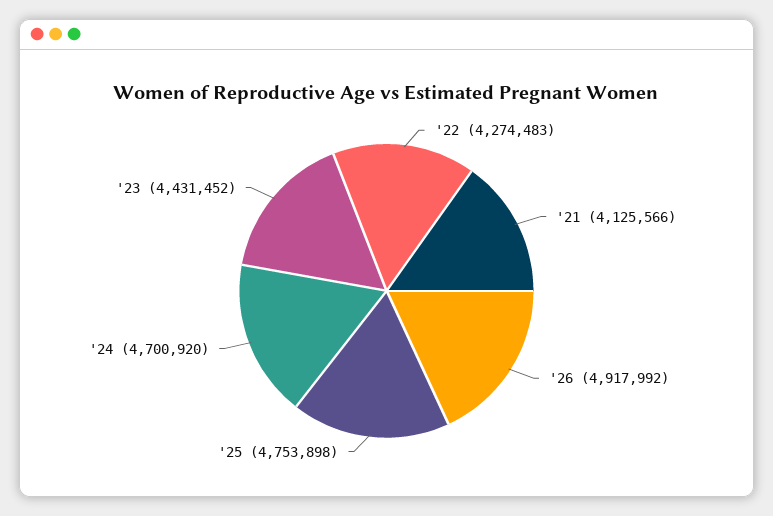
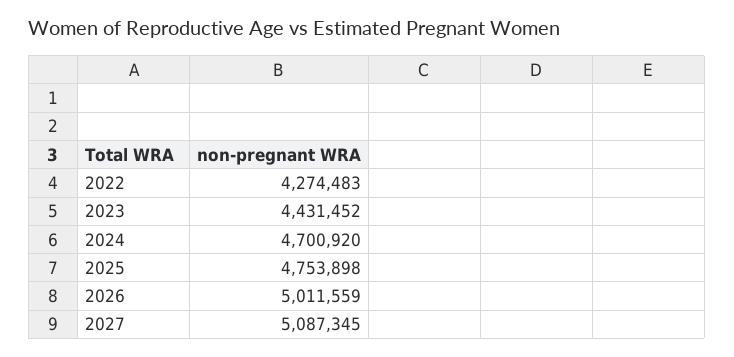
'21: 4125566 -> none
'26: 4917992 -> 5011559
2027: none -> 5087345

